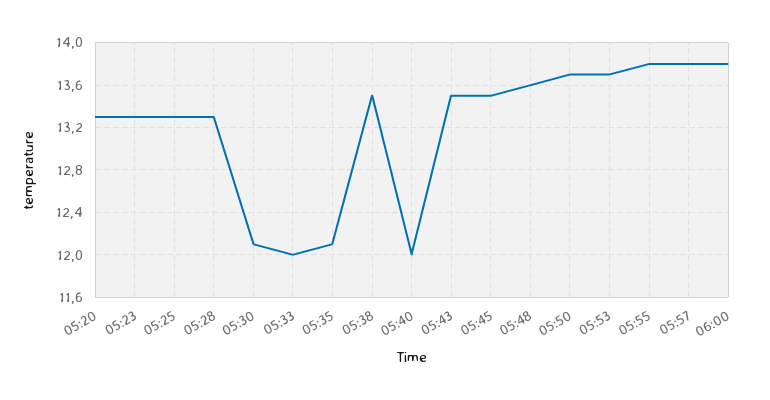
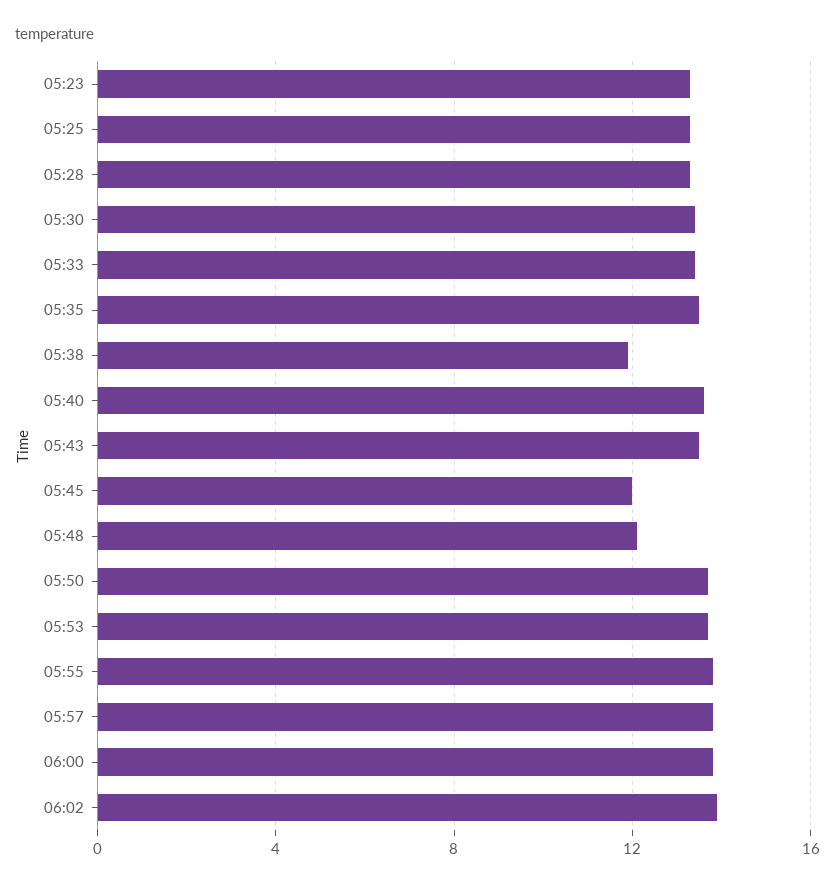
05:20: 13.3 -> none
05:30: 12.1 -> 13.5
05:33: 12 -> 13.5
05:35: 12.1 -> 13.5
05:38: 13.5 -> 12
05:40: 12 -> 13.5
05:45: 13.5 -> 12
05:48: 13.6 -> 12
06:02: none -> 14

